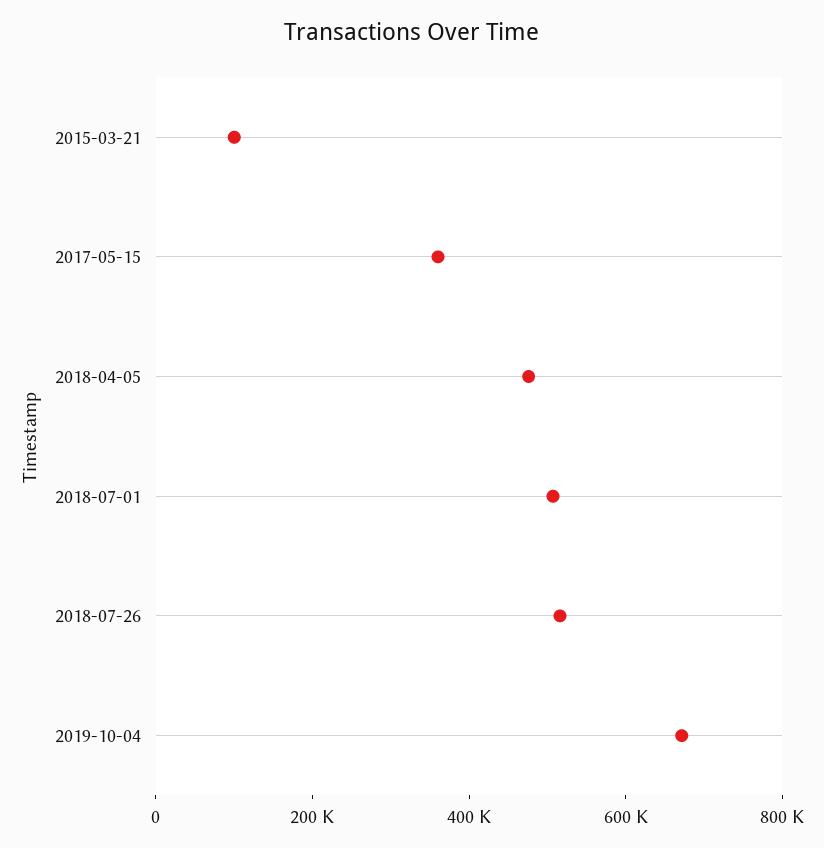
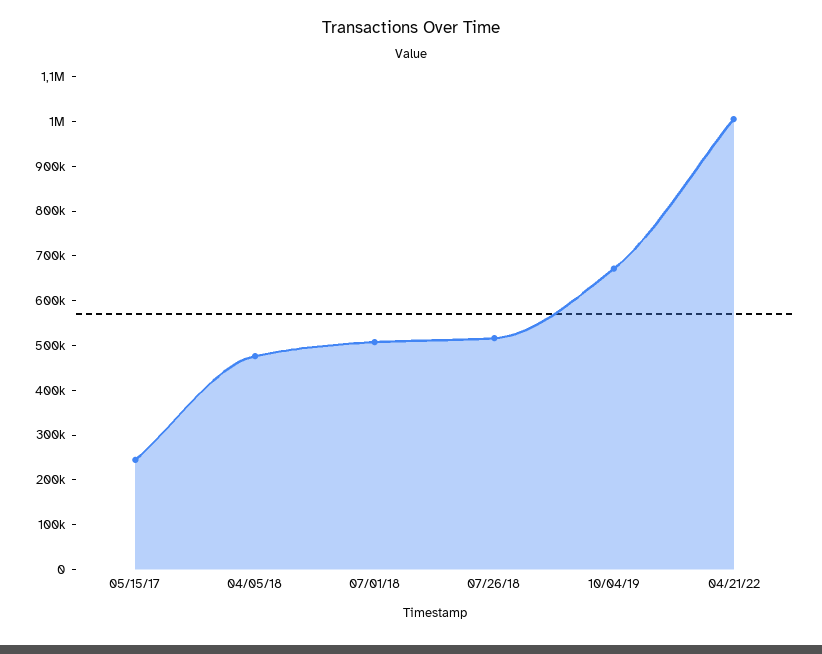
2015-03-21: 100000 -> none
2017-05-15: 350000 -> 240000
04/21/22: none -> 1000000

